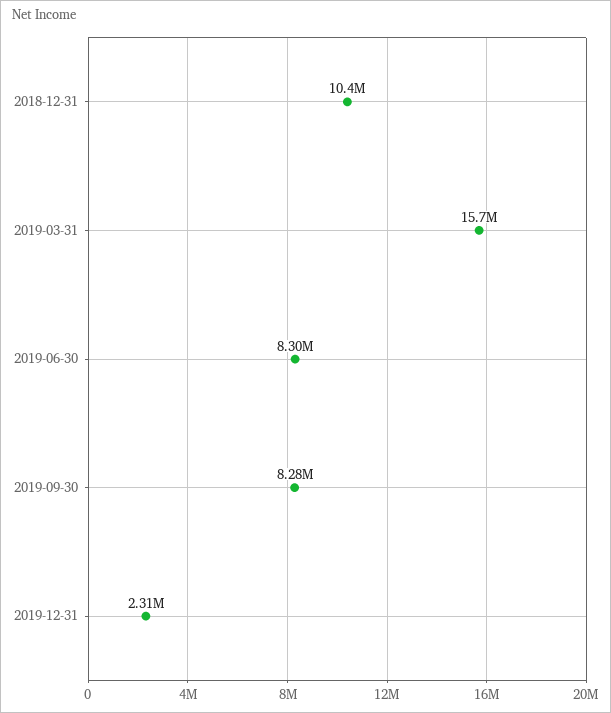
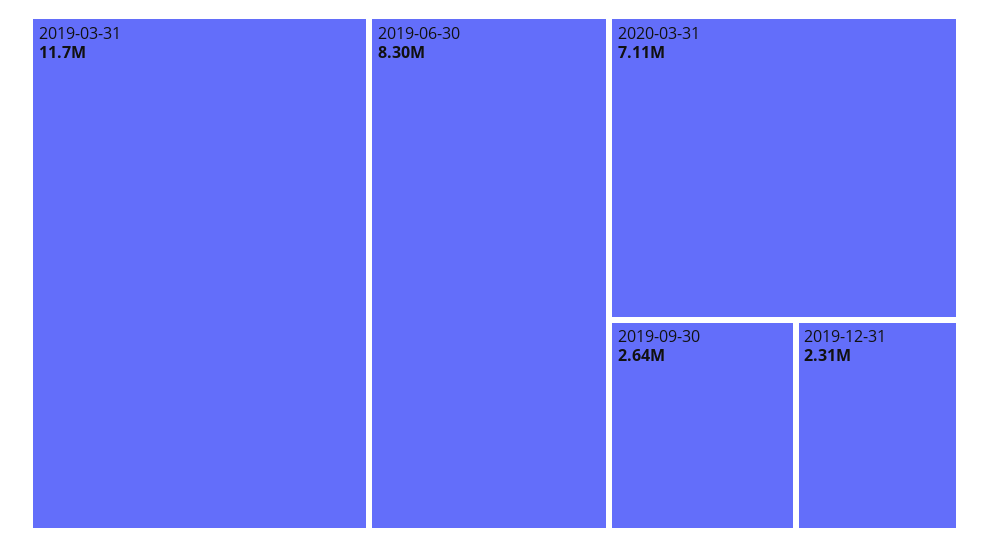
2018-12-31: 10400000 -> none
2019-03-31: 15700000 -> 11700000
2019-09-30: 8280000 -> 2640000
2020-03-31: none -> 7110000

